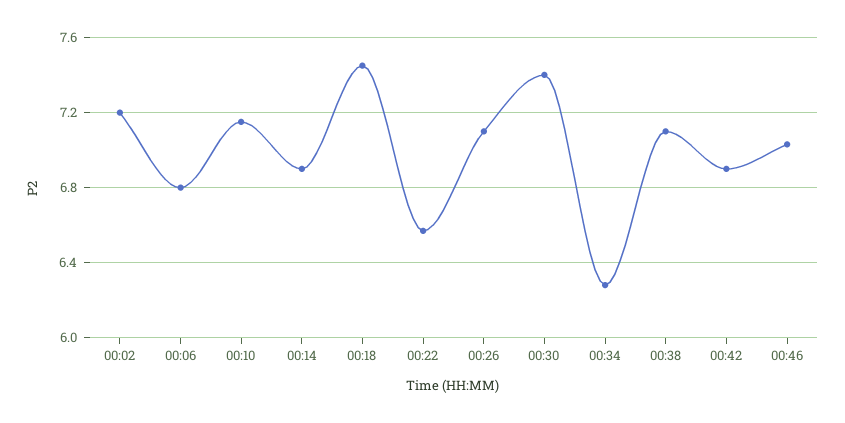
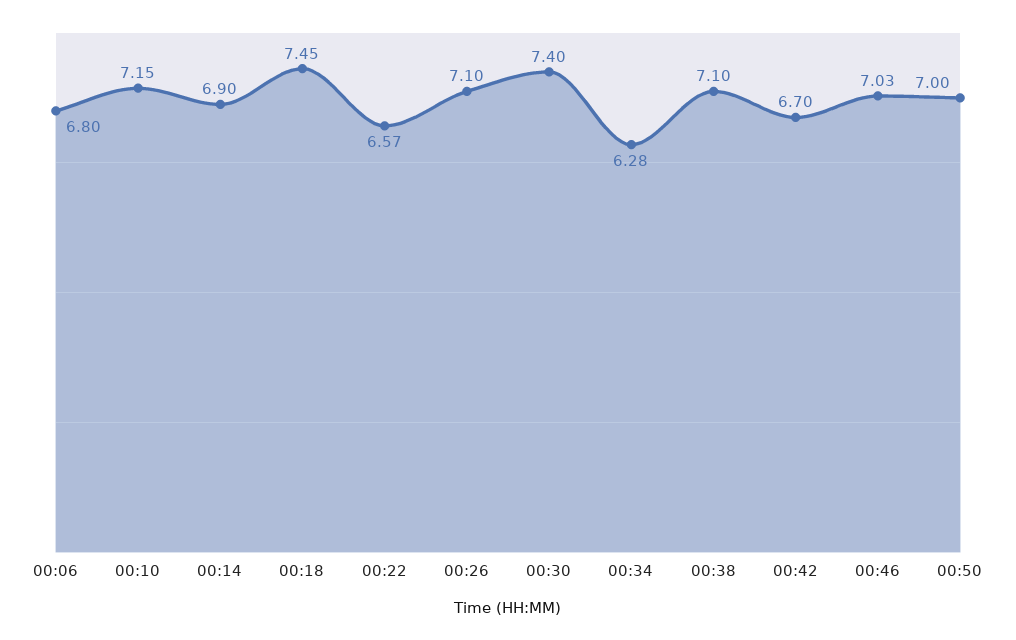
00:02: 7.2 -> none
00:42: 6.9 -> 6.7
00:50: none -> 7

